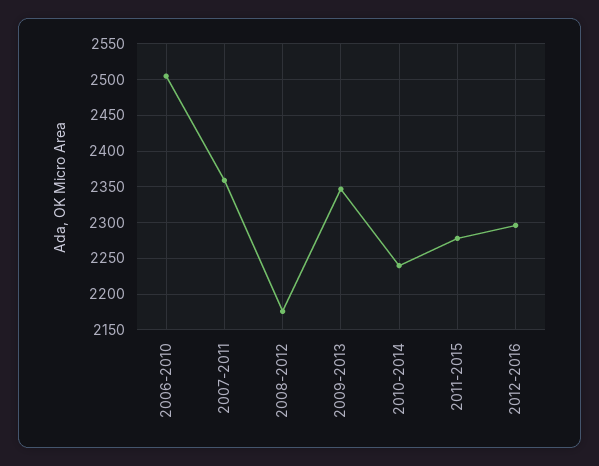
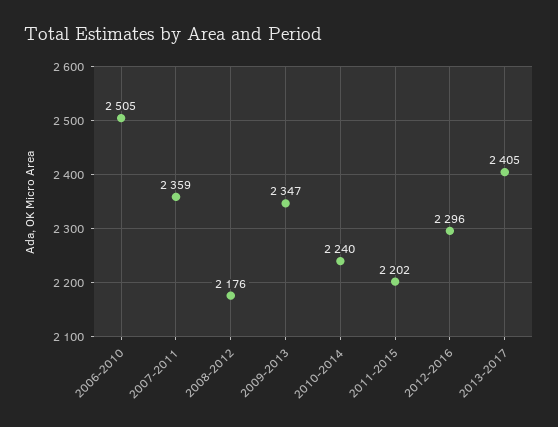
2011-2015: 2280 -> 2202
2013-2017: none -> 2405

